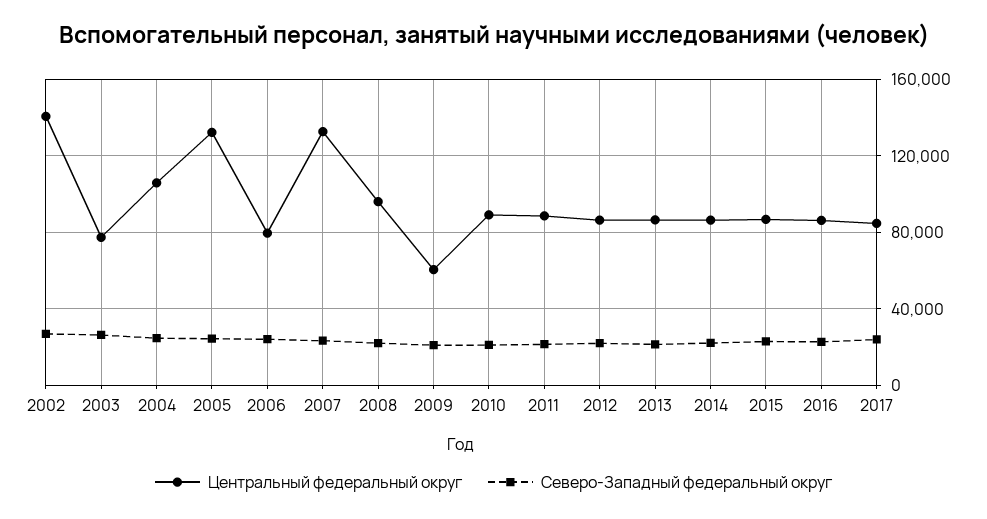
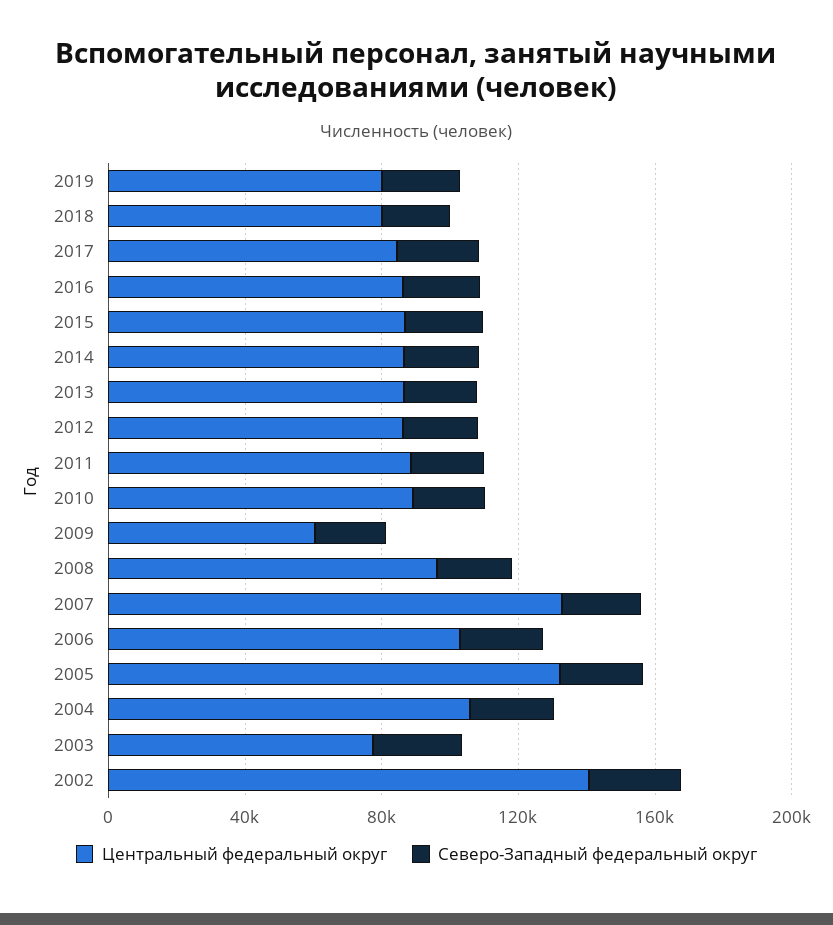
Центральный федеральный округ, 2006: 80000 -> 100000
Центральный федеральный округ, 2019: none -> 80000
Северо-Западный федеральный округ, 2019: none -> 20000
Центральный федеральный округ, 2018: none -> 80000
Северо-Западный федеральный округ, 2018: none -> 20000

